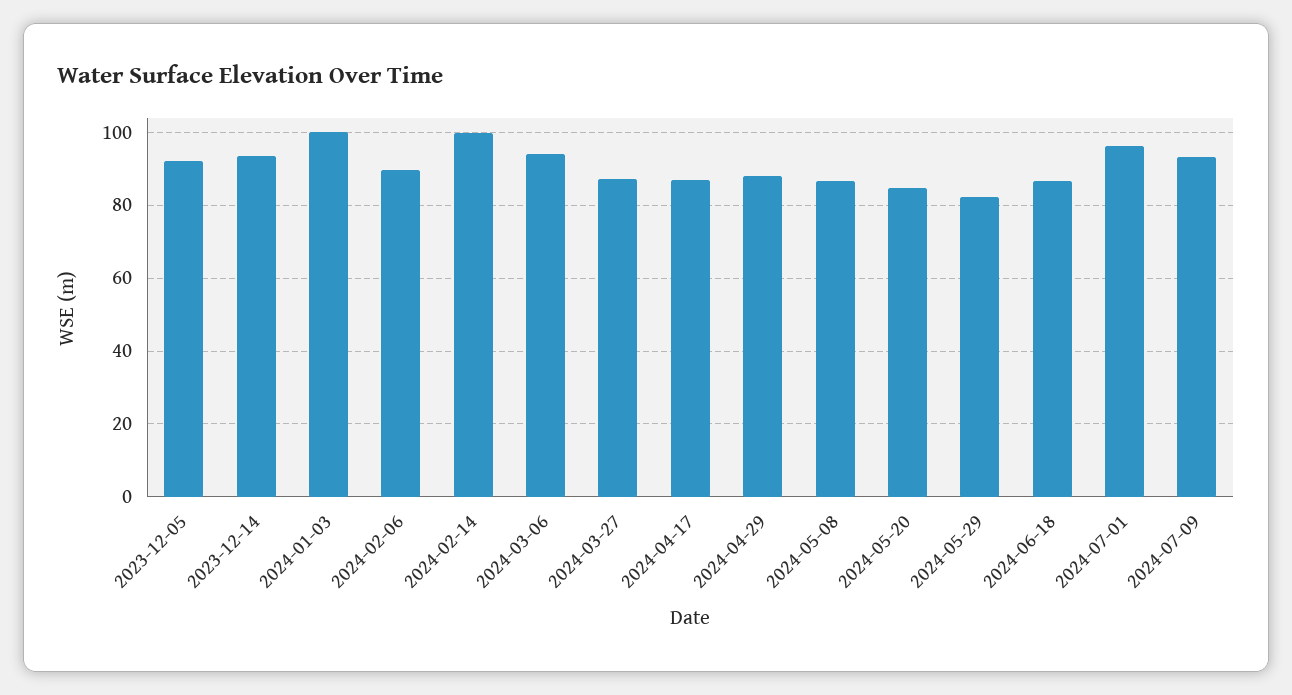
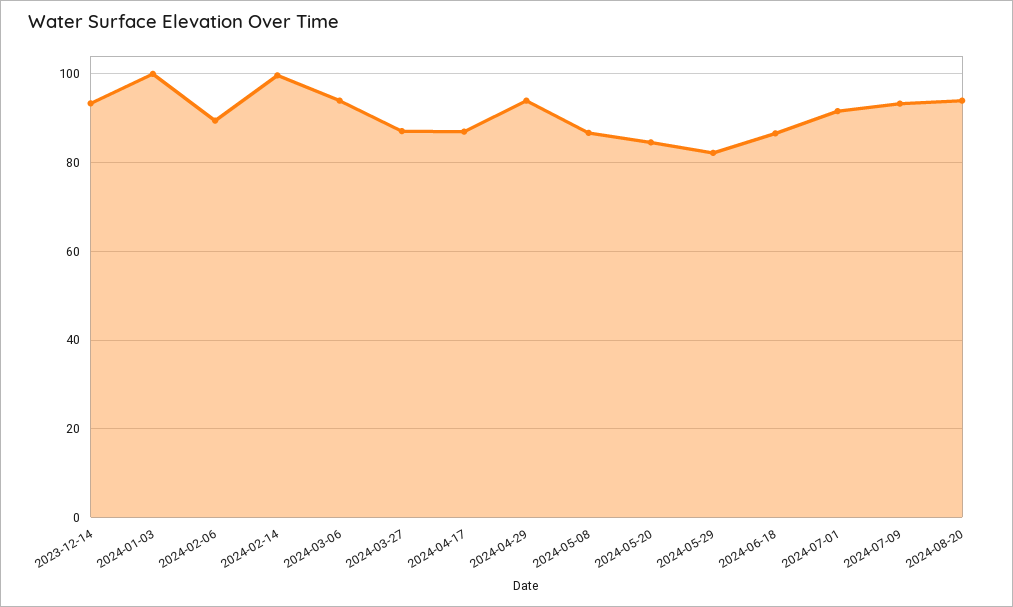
2023-12-05: 92 -> none
2024-04-29: 88 -> 94
2024-07-01: 96 -> 92
2024-08-20: none -> 94

